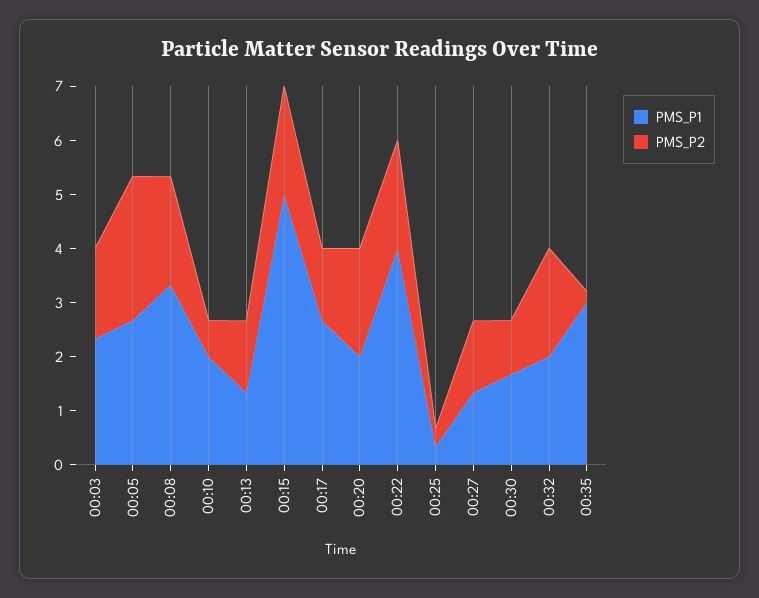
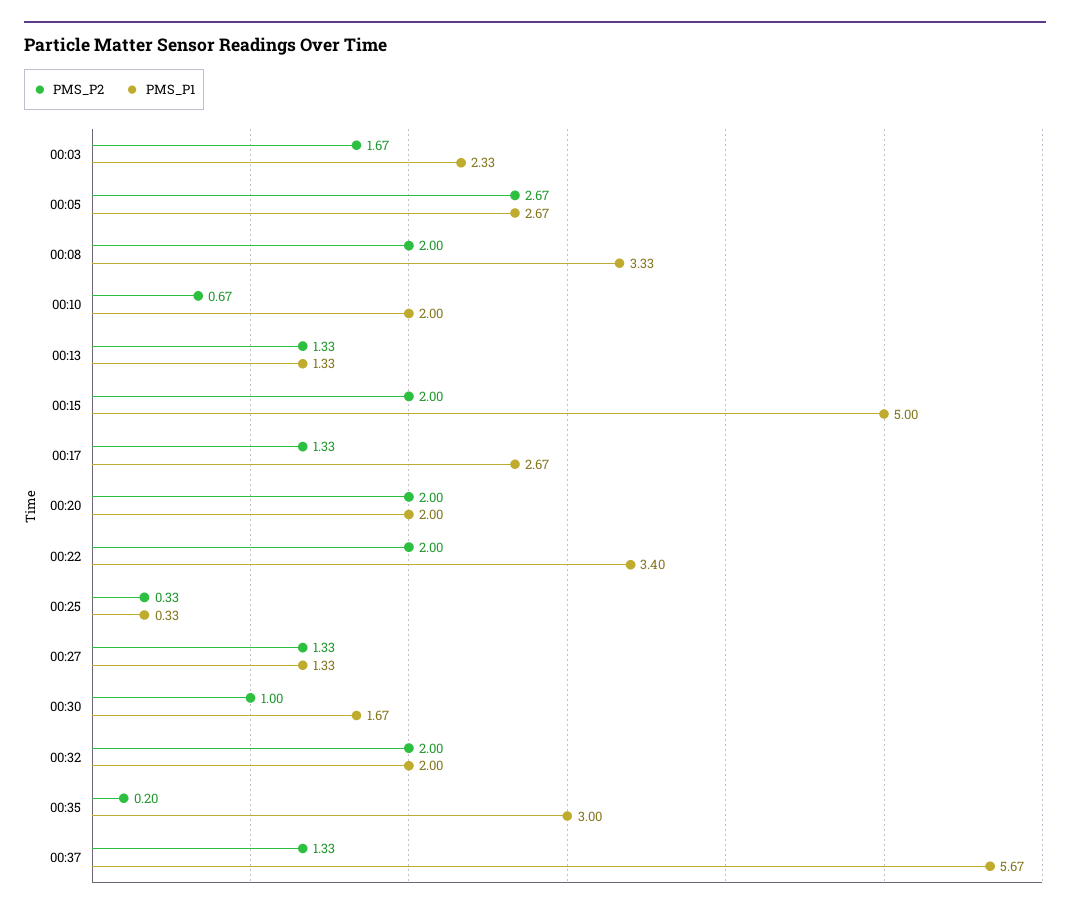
PMS_P1, 00:22: 4 -> 3.4
PMS_P2, 00:37: none -> 1.33
PMS_P1, 00:37: none -> 5.67

